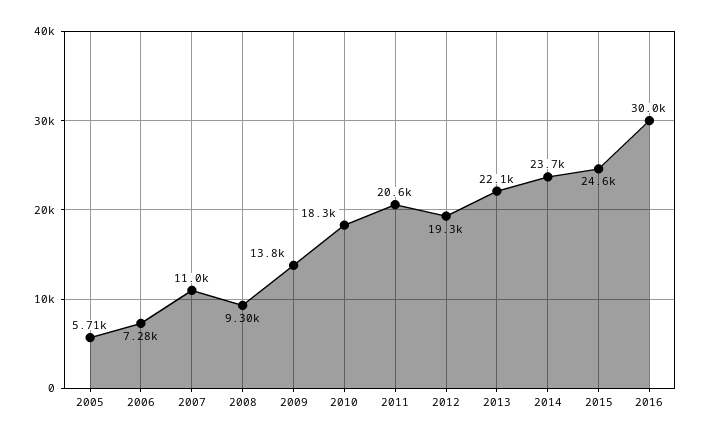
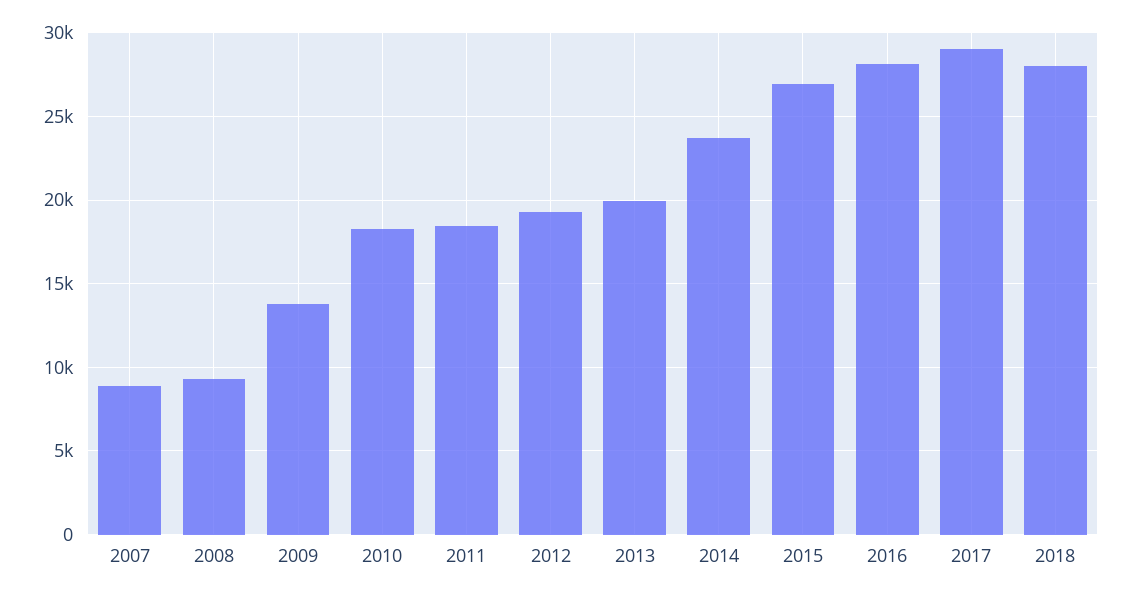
2005: 5710 -> none
2006: 7280 -> none
2007: 11000 -> 9000
2011: 20600 -> 18500
2013: 22100 -> 20000
2015: 24600 -> 27000
2016: 30000 -> 28000
2017: none -> 29000
2018: none -> 28000

